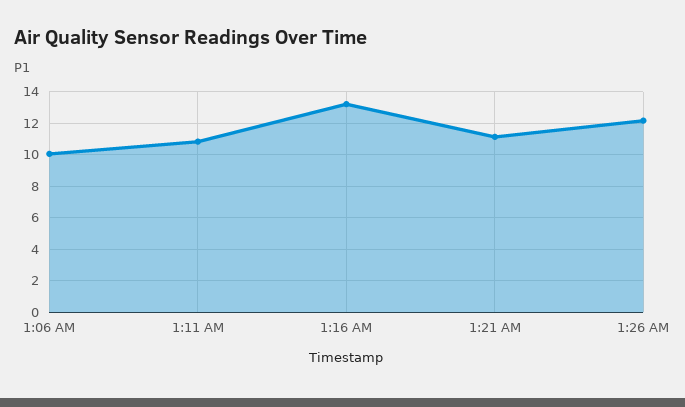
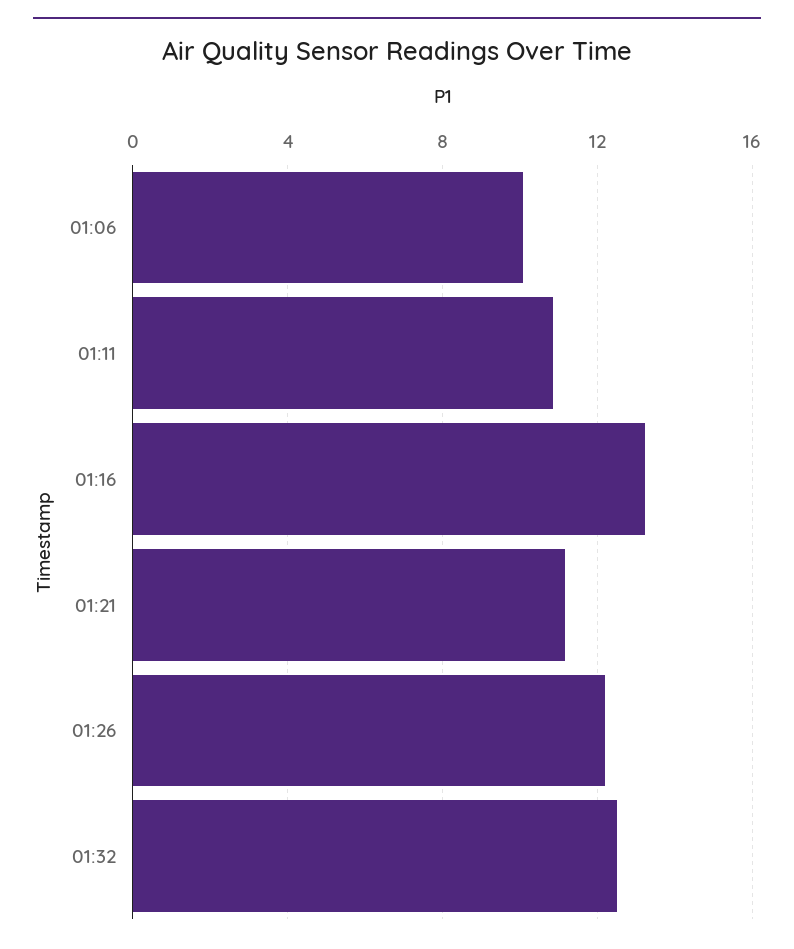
01:32: none -> 12.5

